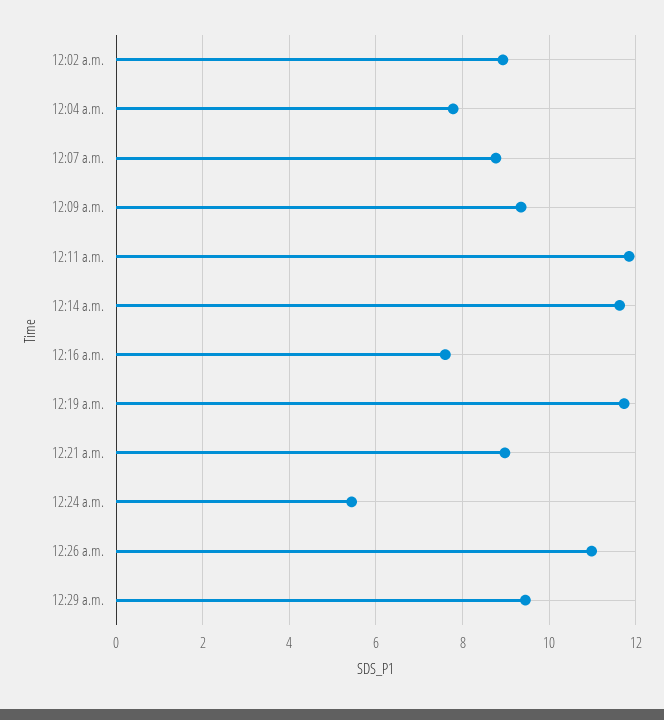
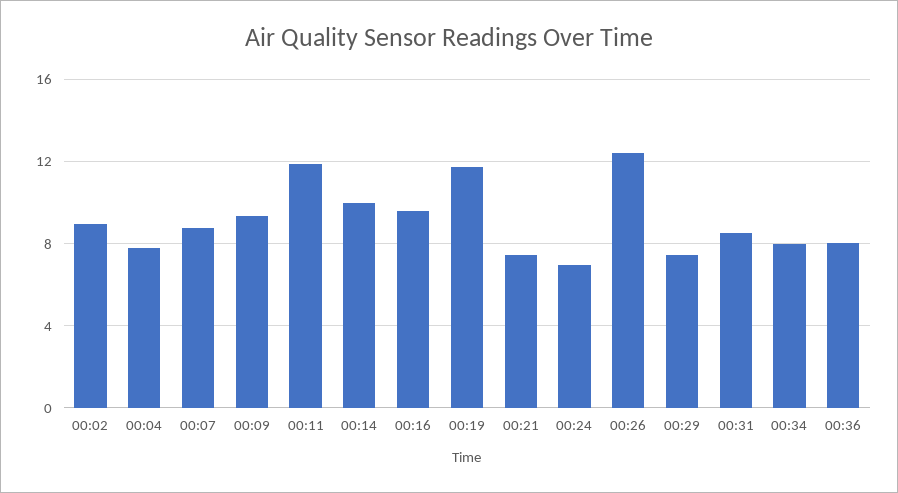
12:14 a.m.: 11.6 -> 10
12:16 a.m.: 7.6 -> 9.5
12:21 a.m.: 9 -> 7.5
12:24 a.m.: 5.4 -> 7
12:26 a.m.: 11 -> 12.5
12:29 a.m.: 9.4 -> 7.5
00:31: none -> 8.5
00:34: none -> 8
00:36: none -> 8

